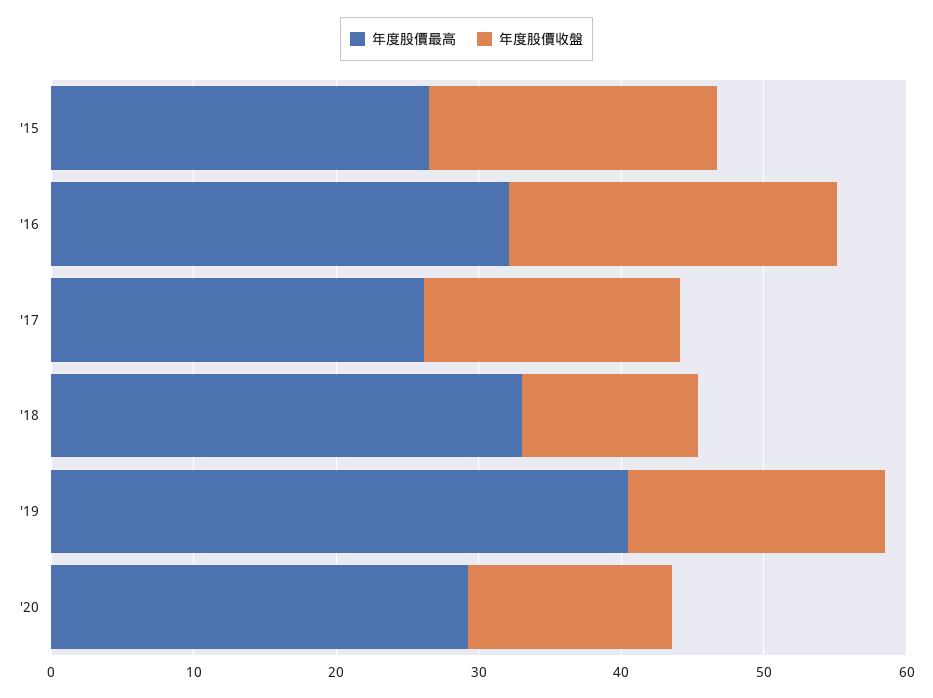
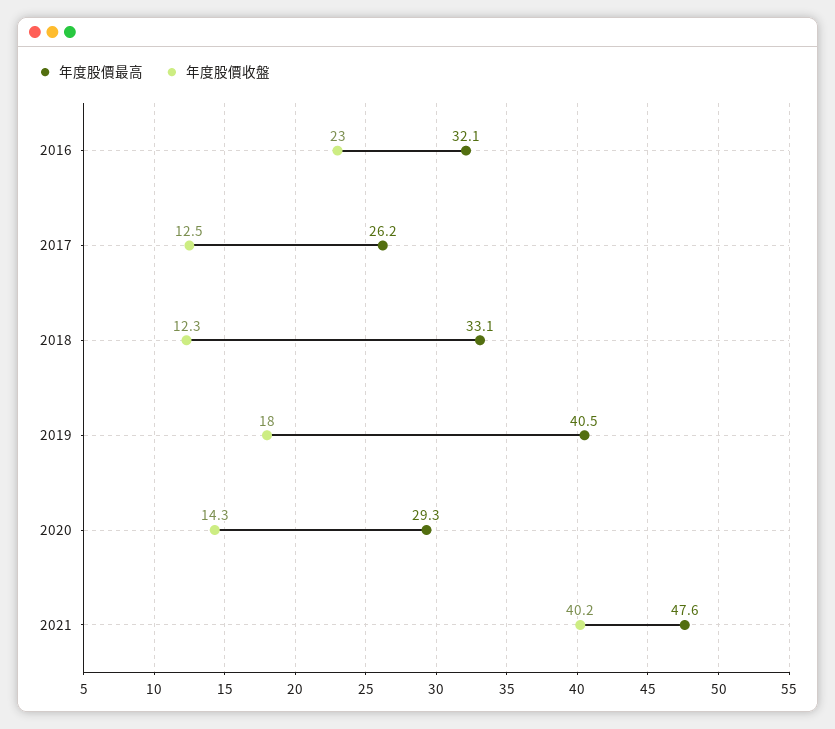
年度股價最高, '15: 26 -> none
年度股價收盤, '15: 20 -> none
年度股價收盤, '17: 18 -> 12.5
年度股價最高, 2021: none -> 47.6
年度股價收盤, 2021: none -> 40.2

